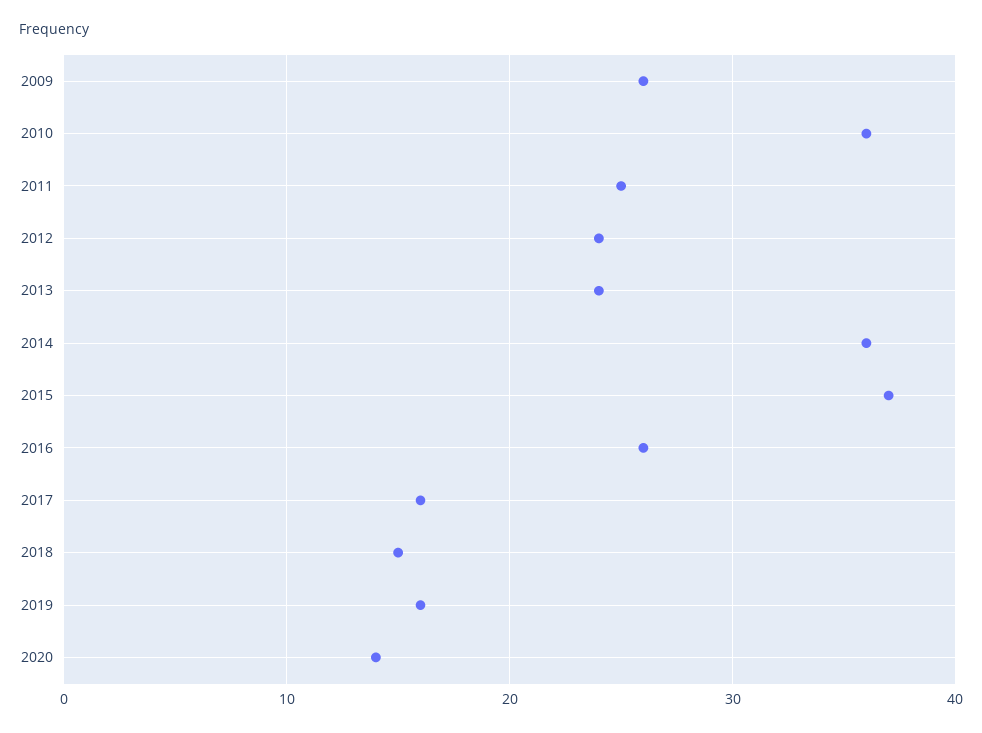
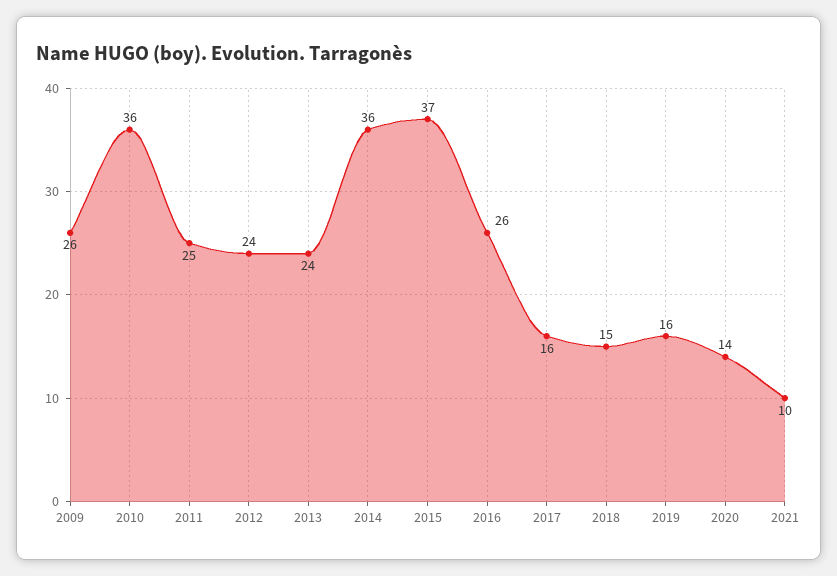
2021: none -> 10

